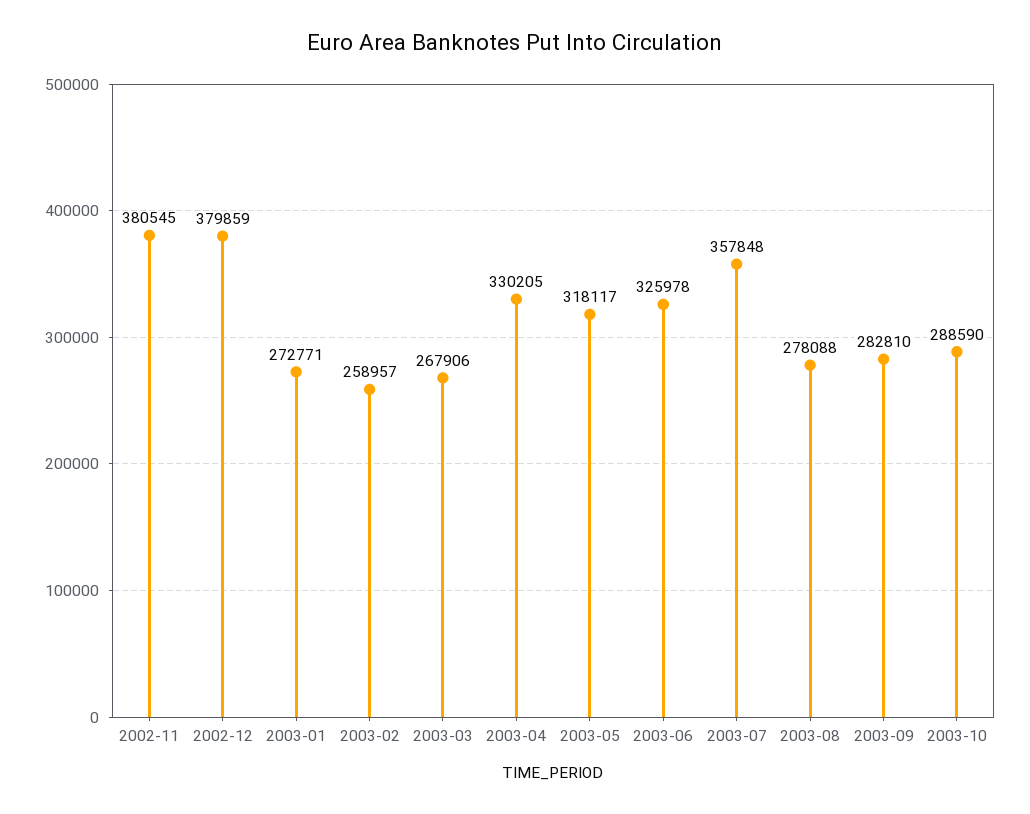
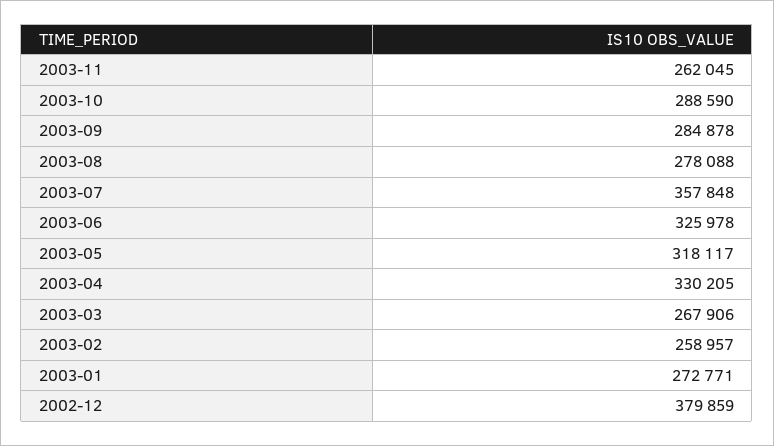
2002-11: 380545 -> none
2003-09: 282810 -> 284878
2003-11: none -> 262045

